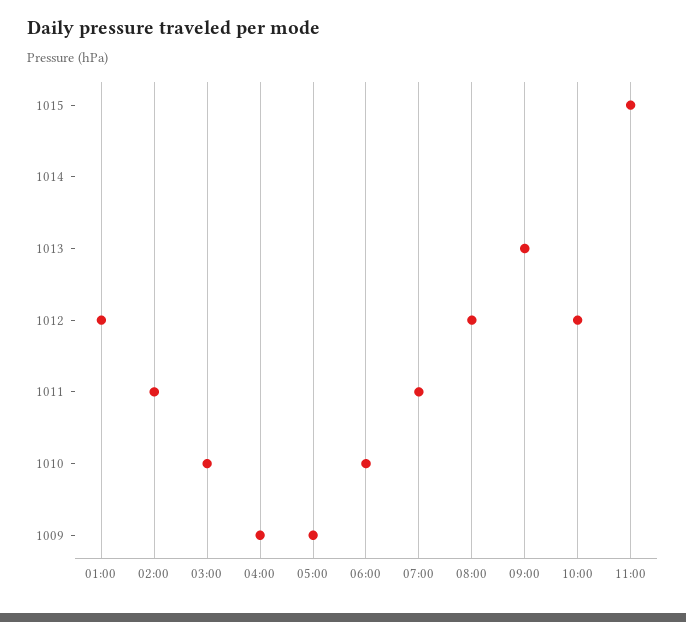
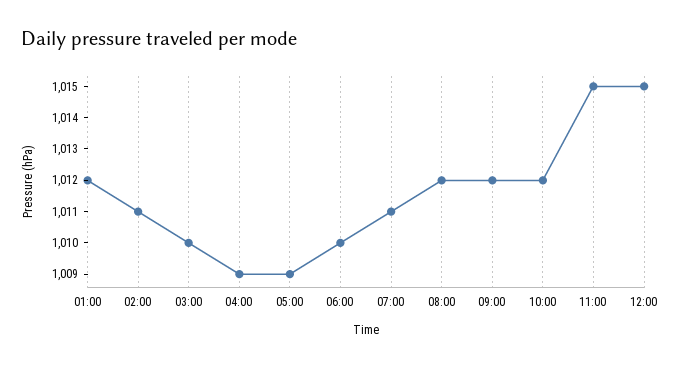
09:00: 1013 -> 1012
12:00: none -> 1015

